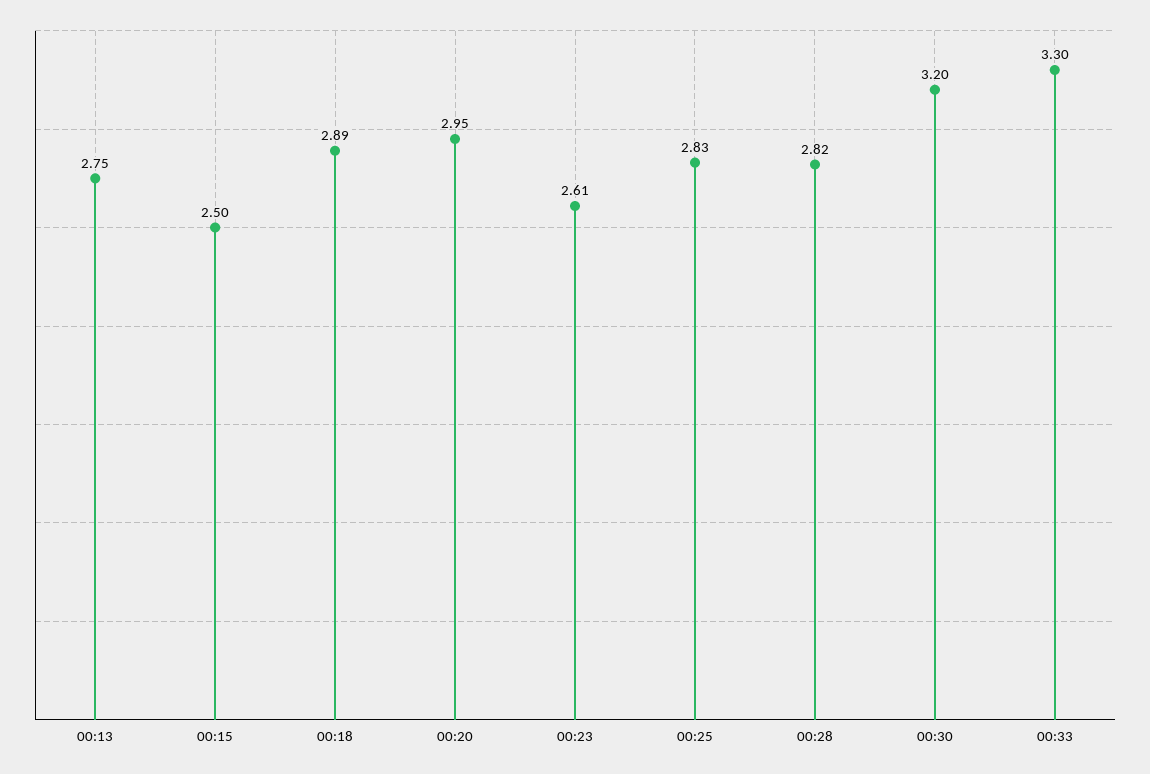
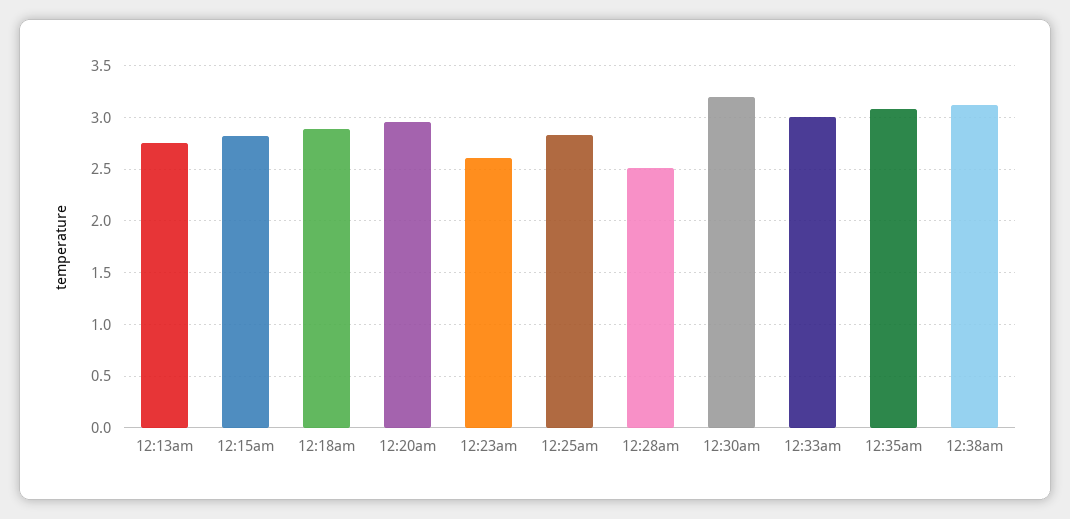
00:15: 2.5 -> 2.8
00:28: 2.82 -> 2.5
00:33: 3.3 -> 3
12:35am: none -> 3.1
12:38am: none -> 3.1

